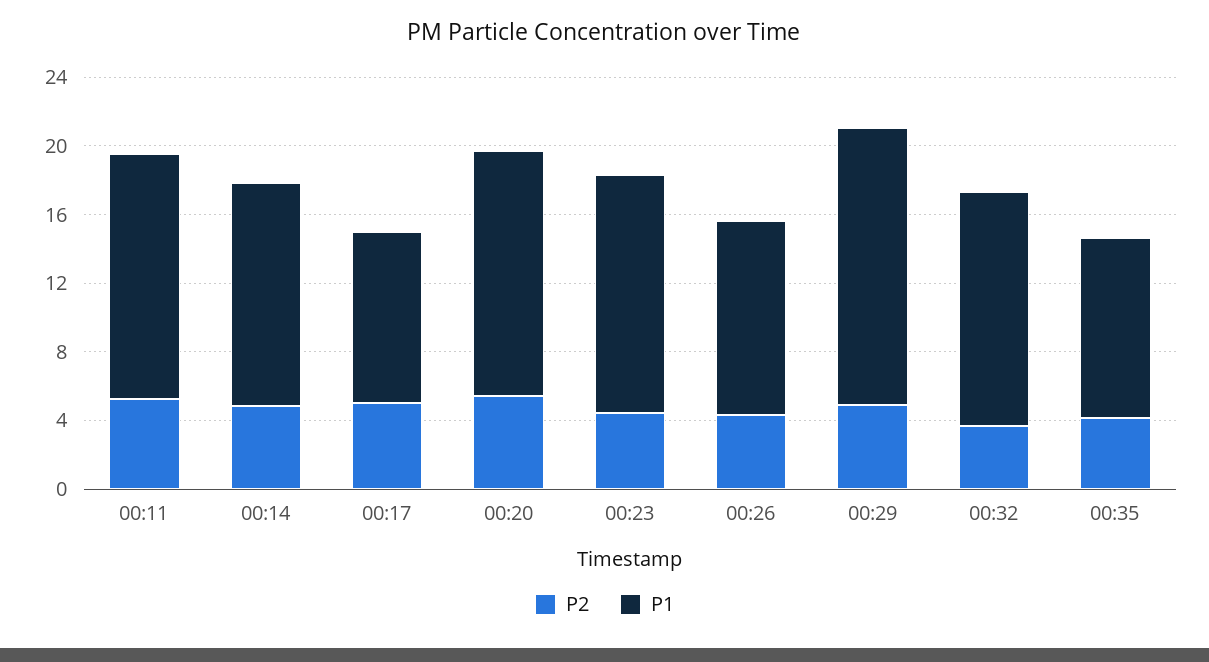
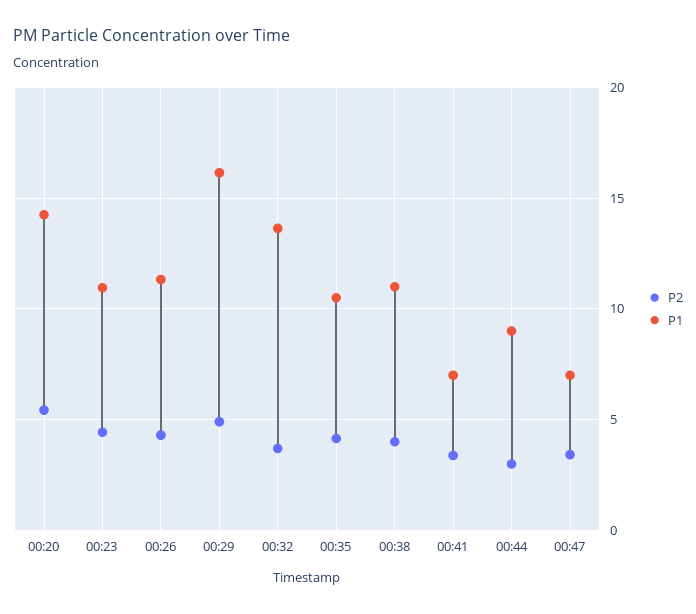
P2, 00:11: 5 -> none
P1, 00:11: 14 -> none
P2, 00:14: 5 -> none
P1, 00:14: 13 -> none
P2, 00:17: 5 -> none
P1, 00:17: 10 -> none
P1, 00:23: 14 -> 11
P2, 00:38: none -> 4
P1, 00:38: none -> 11
P2, 00:41: none -> 3.5
P1, 00:41: none -> 7
P2, 00:44: none -> 3
P1, 00:44: none -> 9
P2, 00:47: none -> 3.5
P1, 00:47: none -> 7

